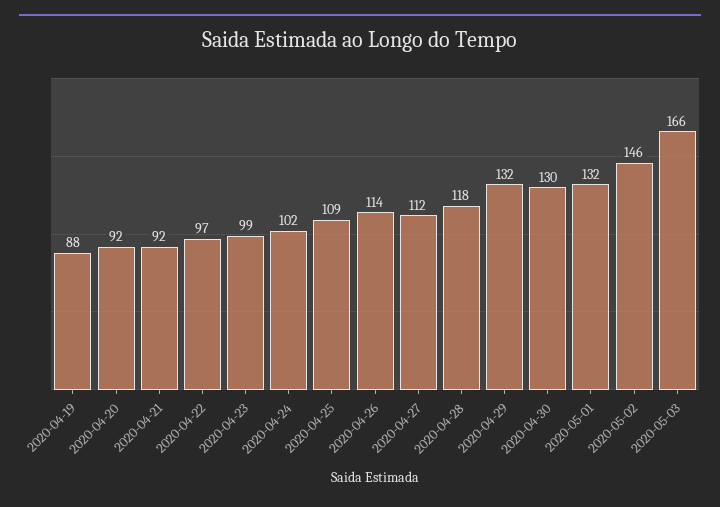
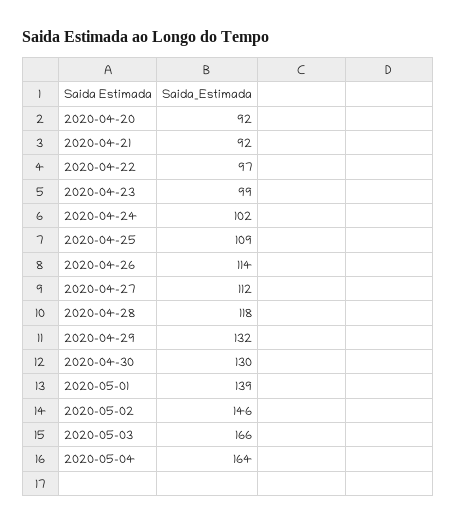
2020-04-19: 88 -> none
2020-05-01: 132 -> 139
2020-05-04: none -> 164

